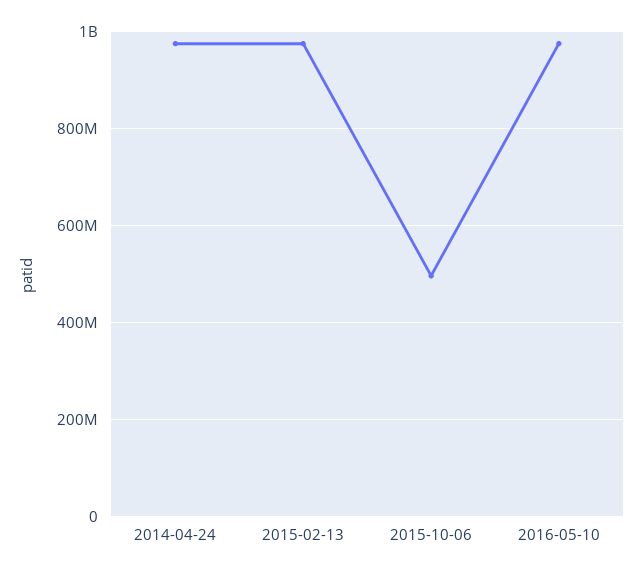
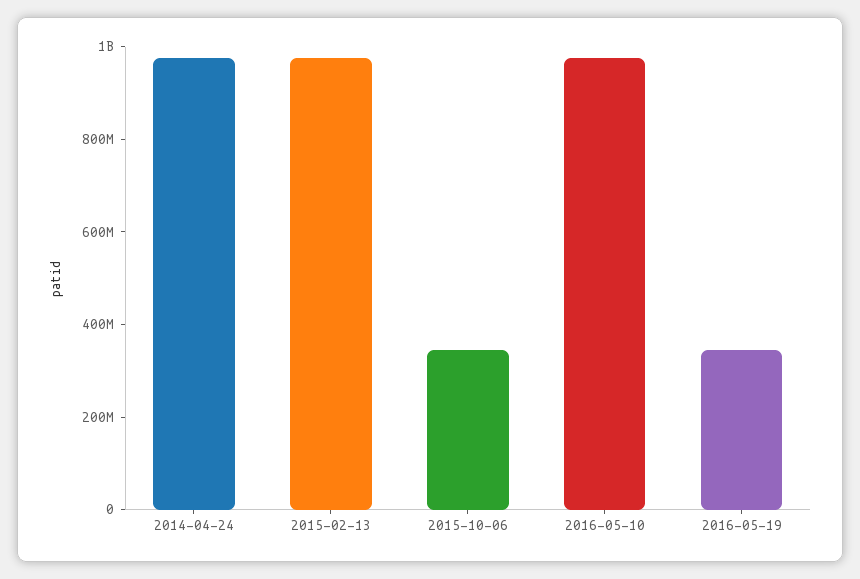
2015-10-06: 500000000 -> 350000000
2016-05-19: none -> 350000000

